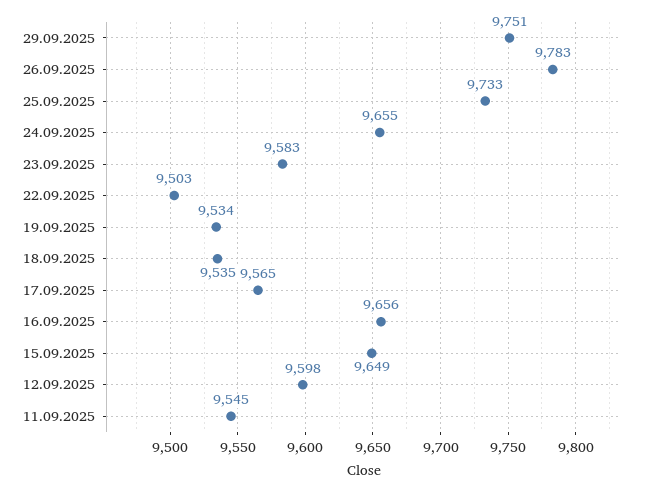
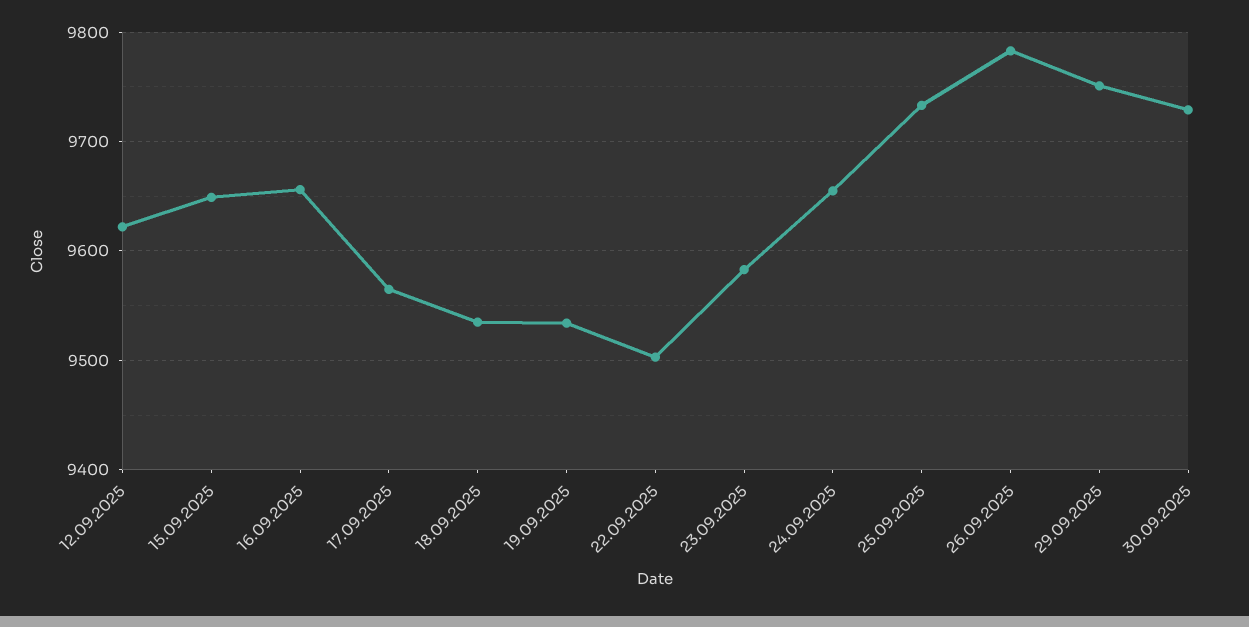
12.09.2025: 9598 -> 9620
11.09.2025: 9545 -> none
30.09.2025: none -> 9730

